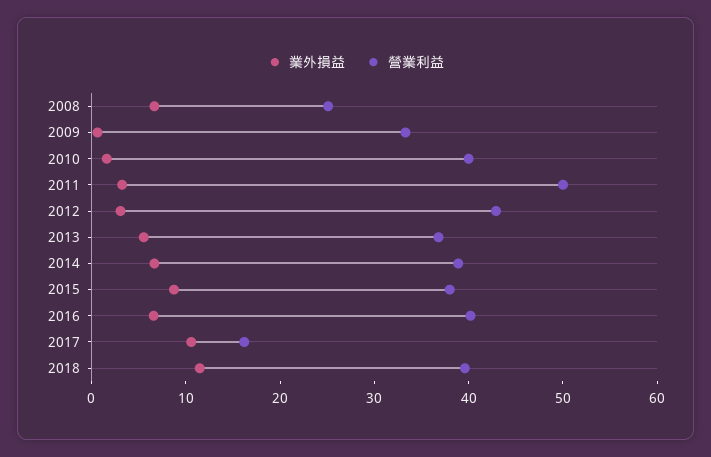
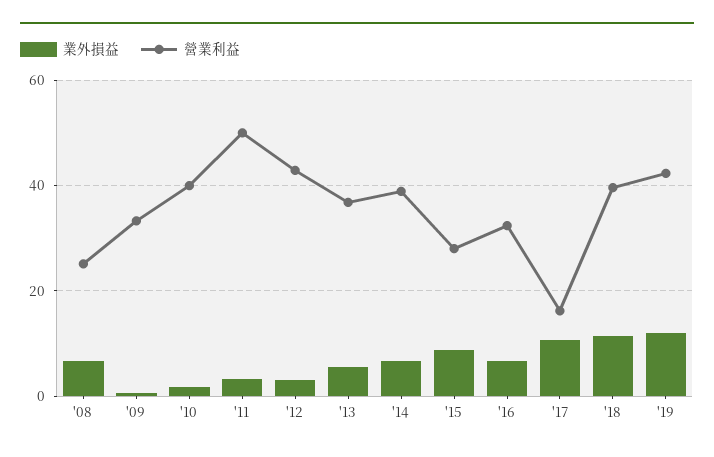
營業利益, 2015: 38 -> 28
營業利益, 2016: 40 -> 32
業外損益, '19: none -> 12
營業利益, '19: none -> 42

